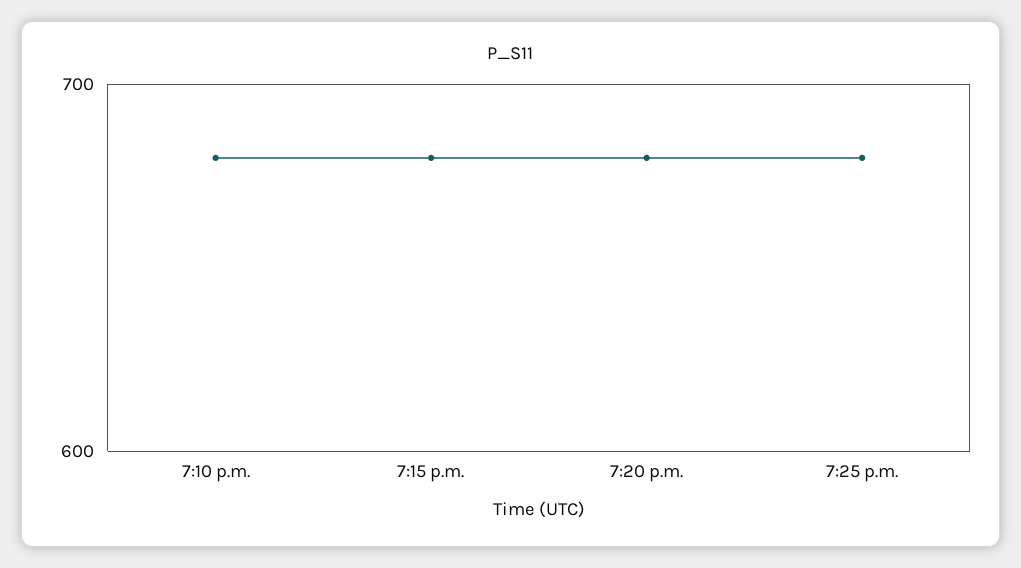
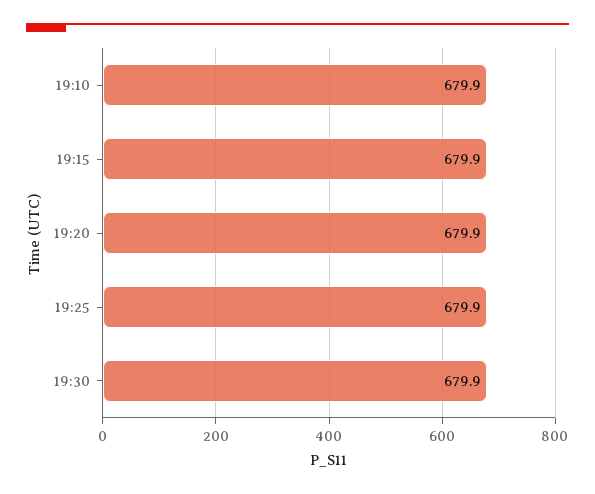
19:30: none -> 679.9

